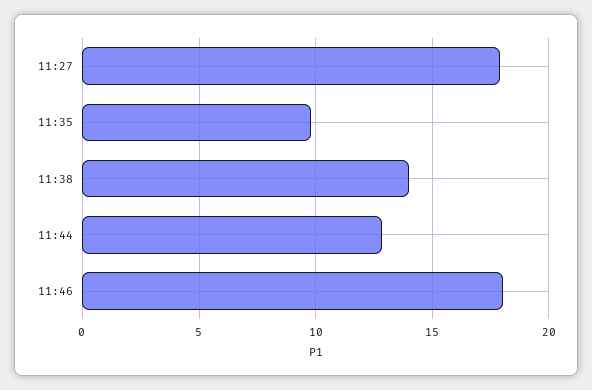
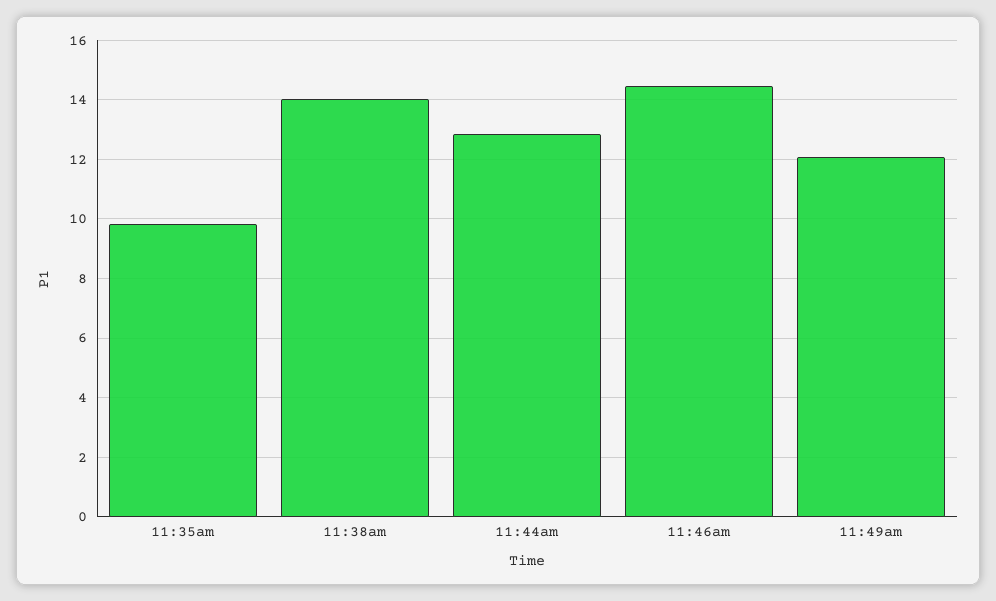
11:27: 18 -> none
11:46: 18 -> 14.5
11:49am: none -> 12

